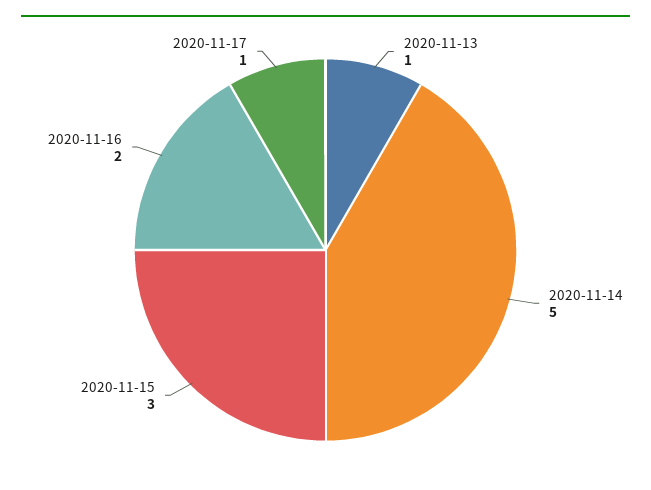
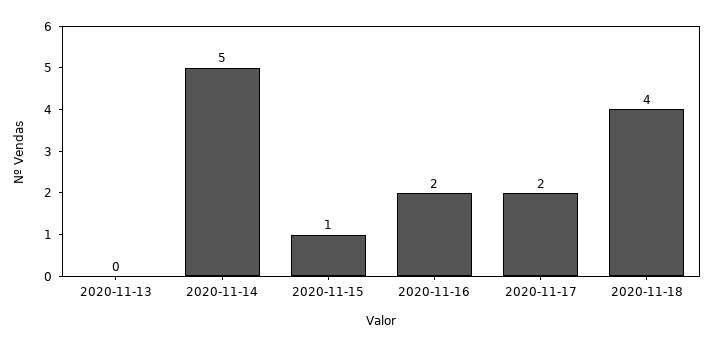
2020-11-13: 1 -> 0
2020-11-15: 3 -> 1
2020-11-17: 1 -> 2
2020-11-18: none -> 4

